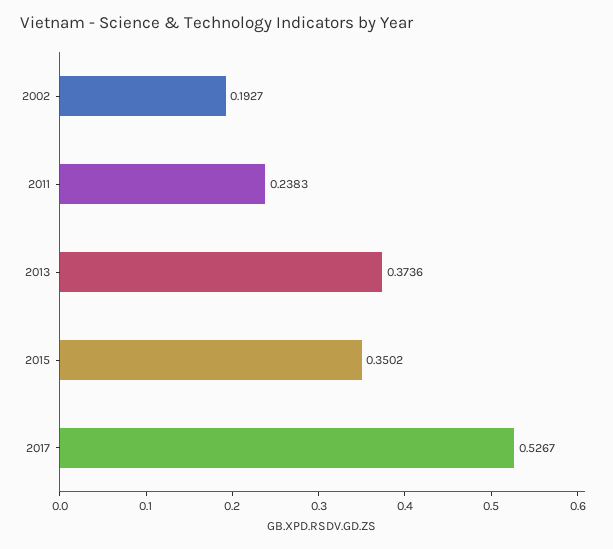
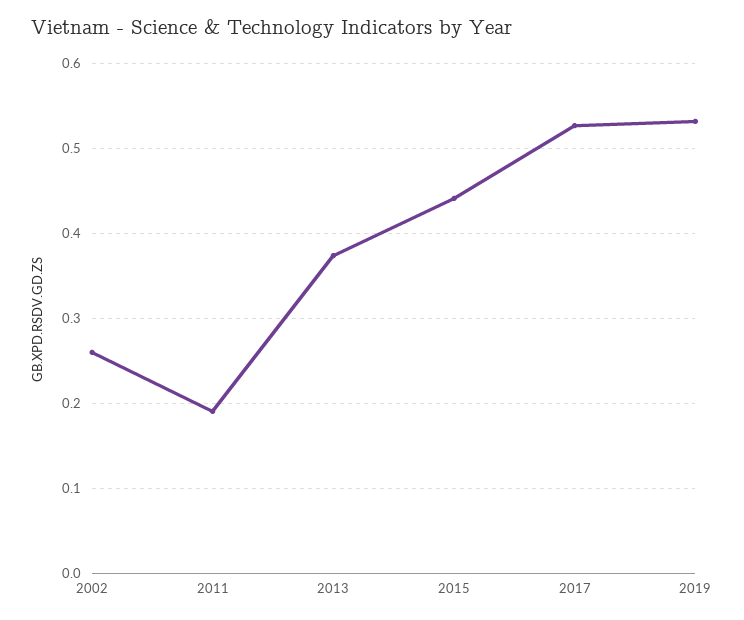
2002: 0.1927 -> 0.26
2011: 0.2383 -> 0.19
2015: 0.3502 -> 0.44
2019: none -> 0.53

